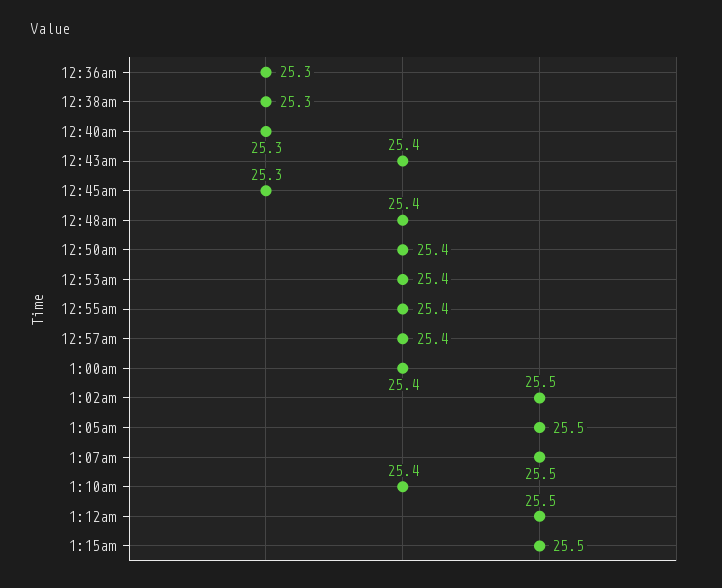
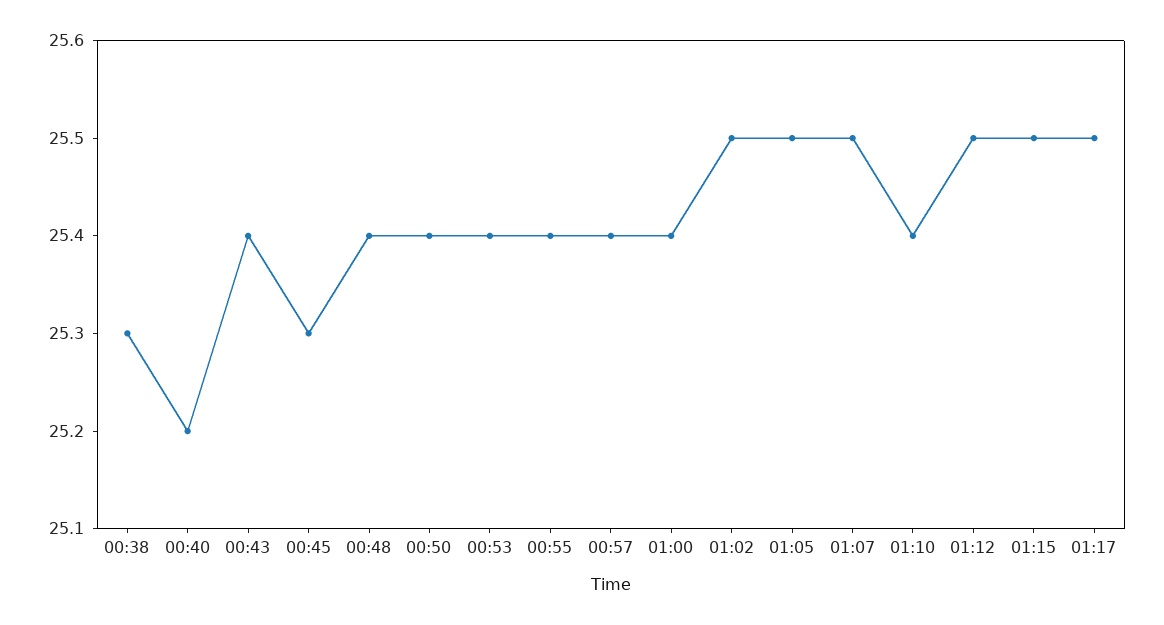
12:36am: 25.3 -> none
12:40am: 25.3 -> 25.2
01:17: none -> 25.5

